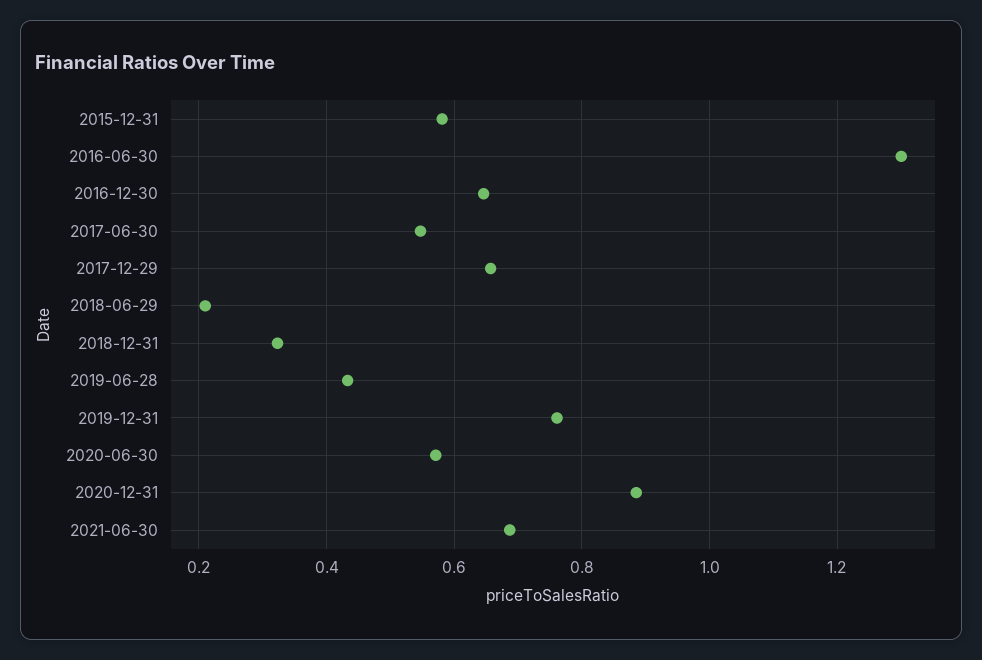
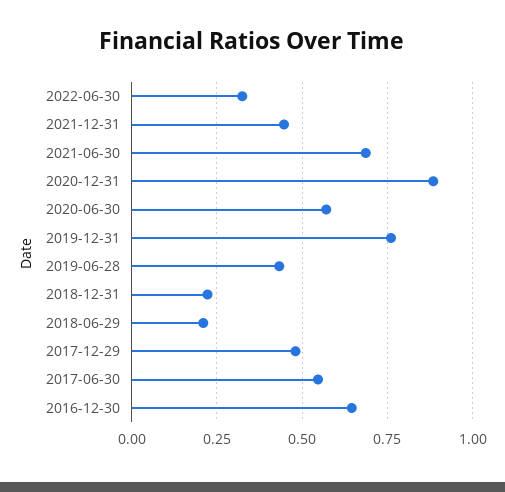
2015-12-31: 0.58 -> none
2016-06-30: 1.3 -> none
2017-12-29: 0.66 -> 0.475
2018-12-31: 0.32 -> 0.225
2022-06-30: none -> 0.325
2021-12-31: none -> 0.45

